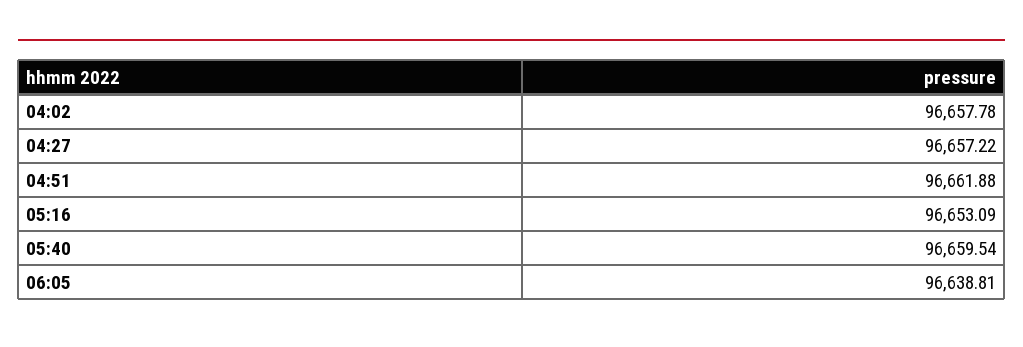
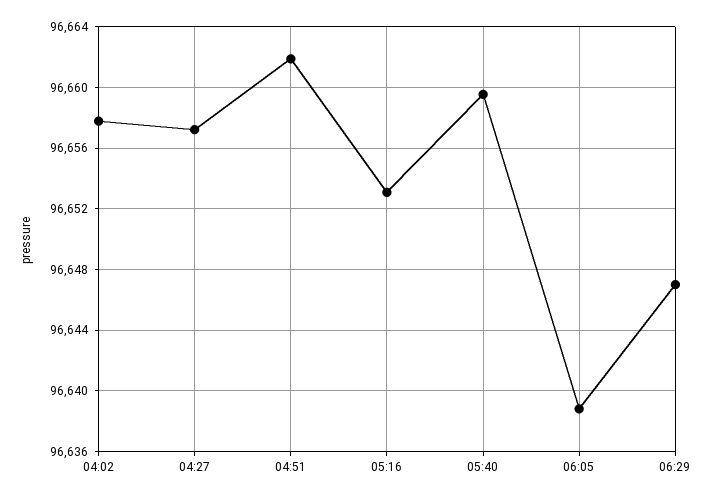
06:29: none -> 96647

